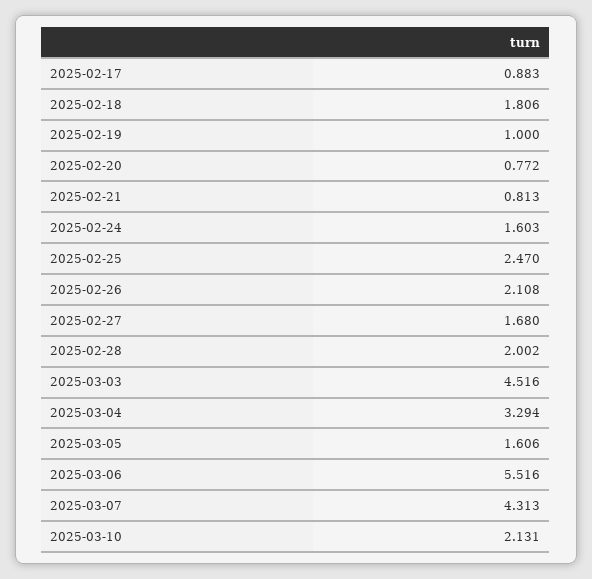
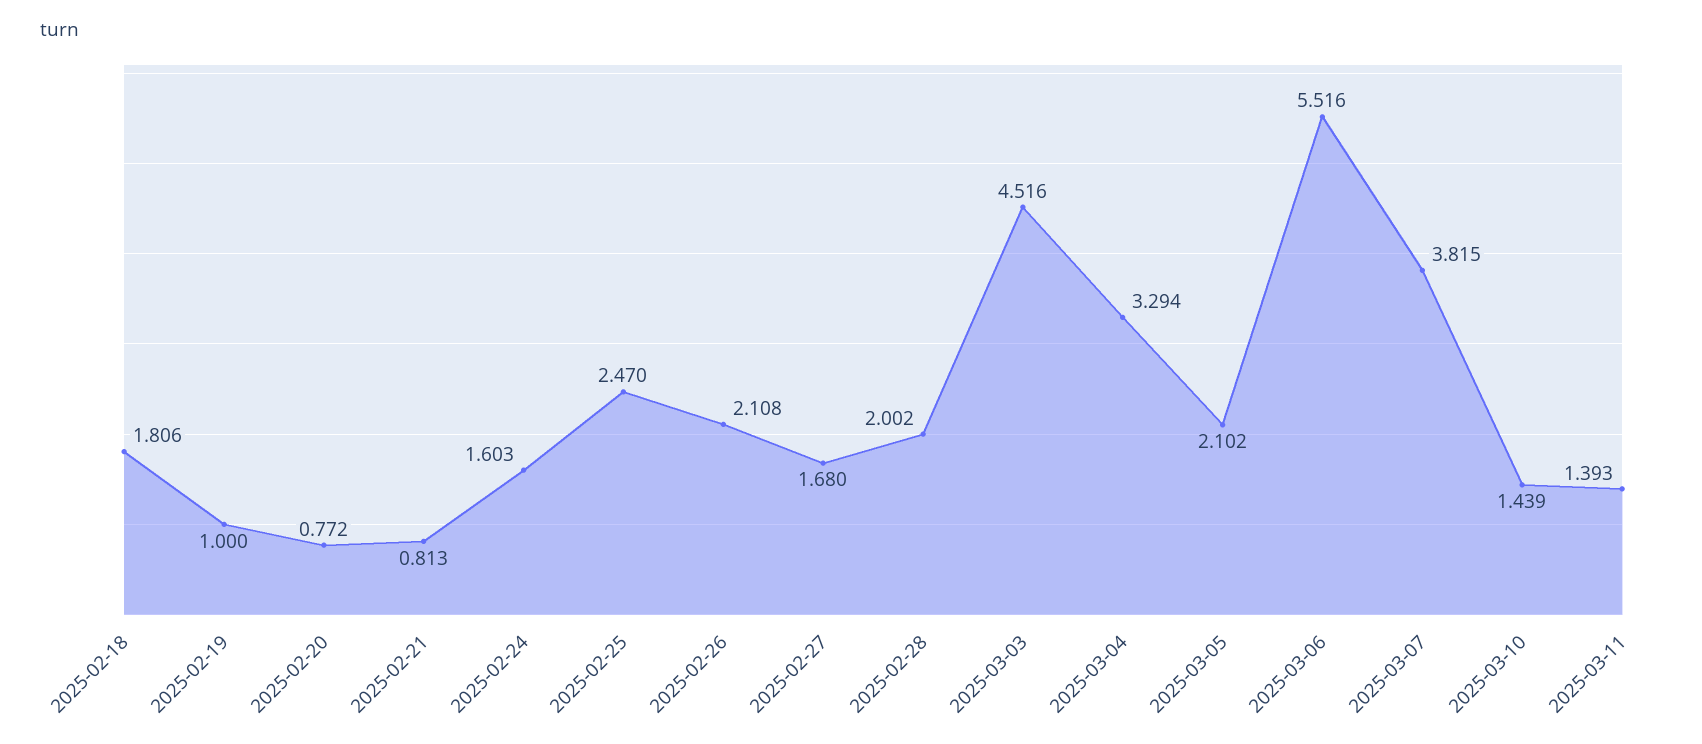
2025-02-17: 0.883 -> none
2025-03-05: 1.606 -> 2.102
2025-03-07: 4.313 -> 3.815
2025-03-10: 2.131 -> 1.439
2025-03-11: none -> 1.393

